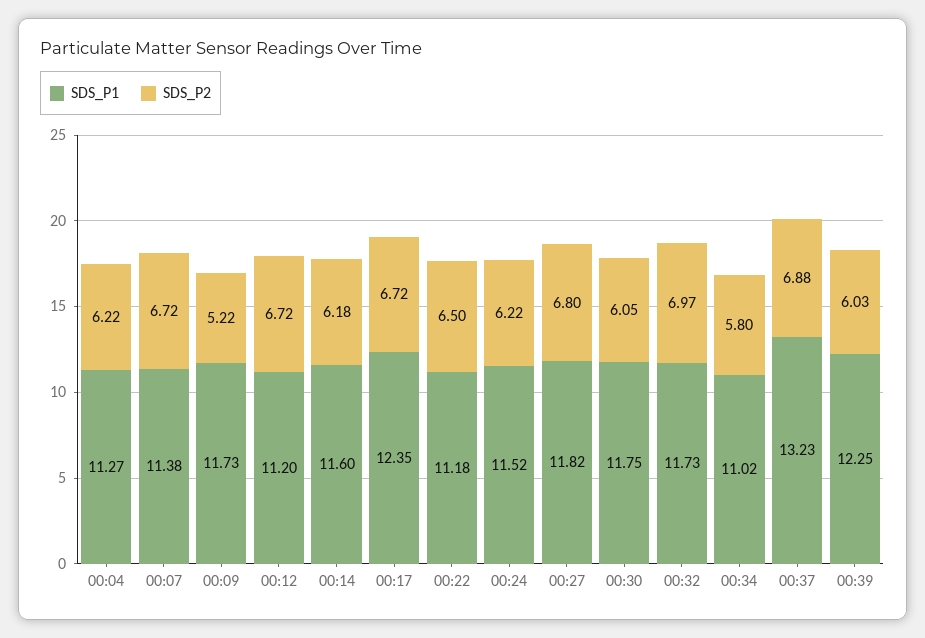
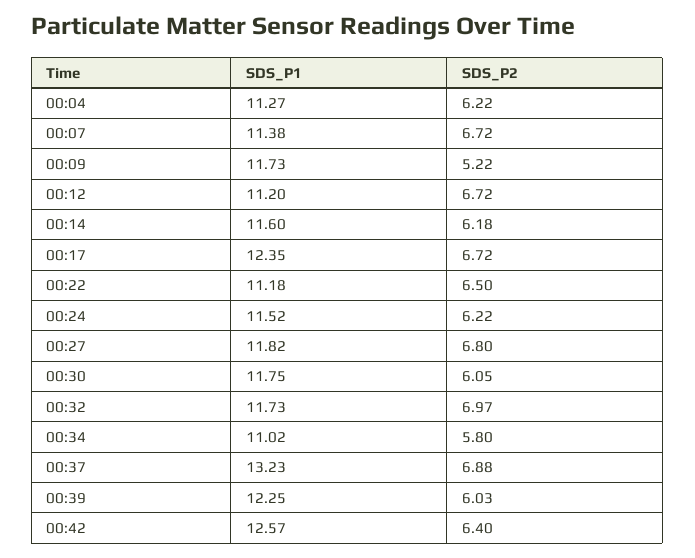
SDS_P1, 00:42: none -> 12.57
SDS_P2, 00:42: none -> 6.4

